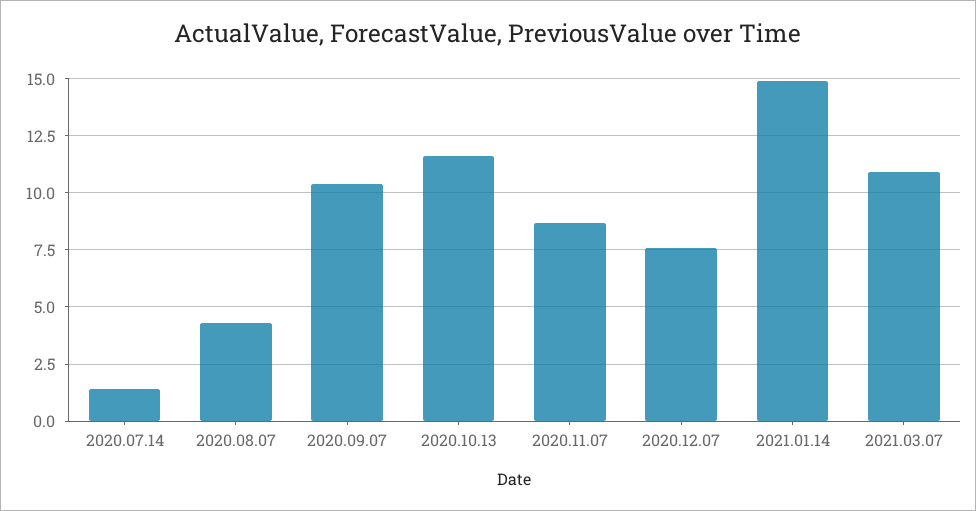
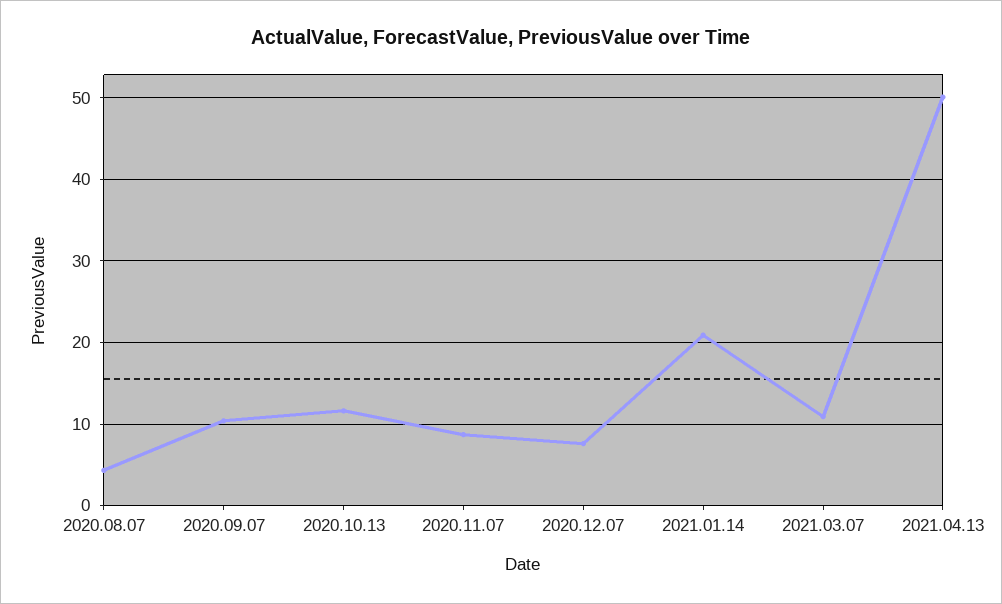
2020.07.14: 1.5 -> none
2021.01.14: 15 -> 21
2021.04.13: none -> 50

